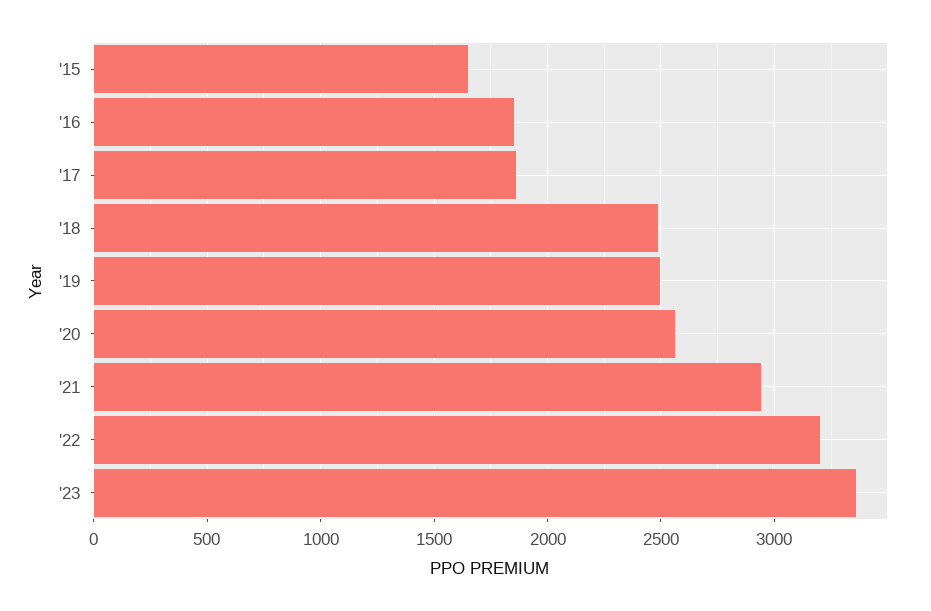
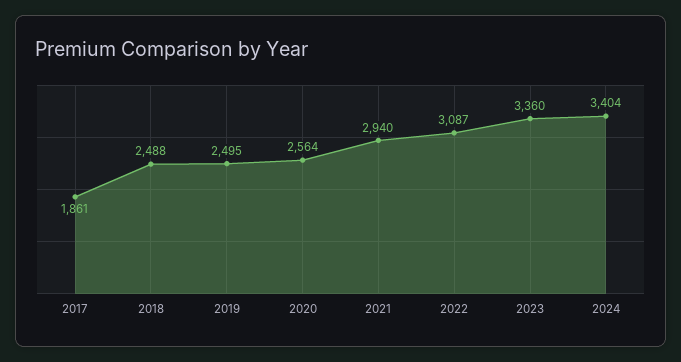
'15: 1650 -> none
'16: 1850 -> none
'22: 3200 -> 3087
2024: none -> 3404

